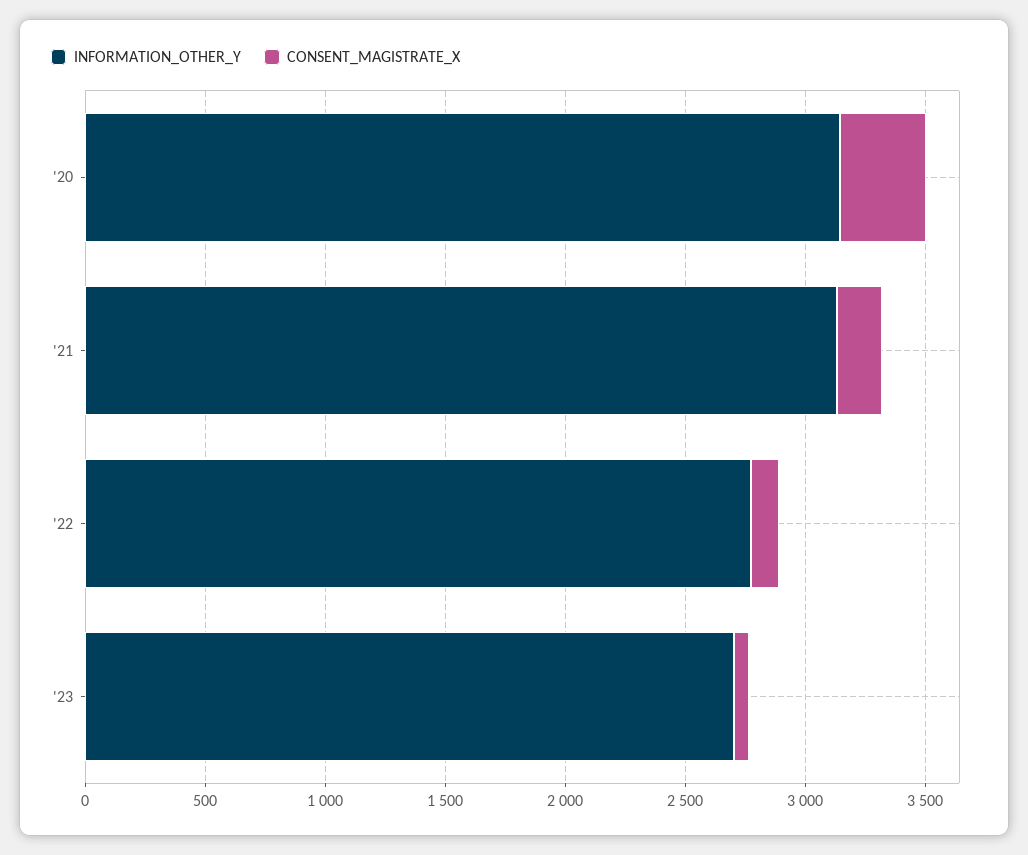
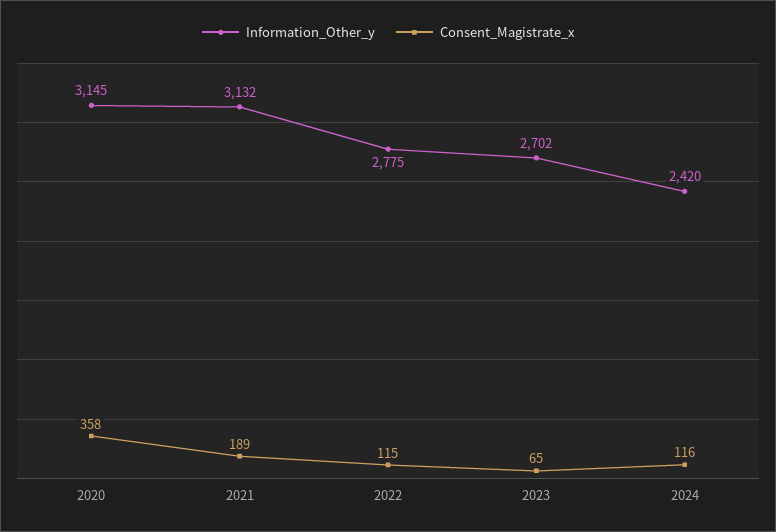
INFORMATION_OTHER_Y, 2024: none -> 2420
CONSENT_MAGISTRATE_X, 2024: none -> 116

